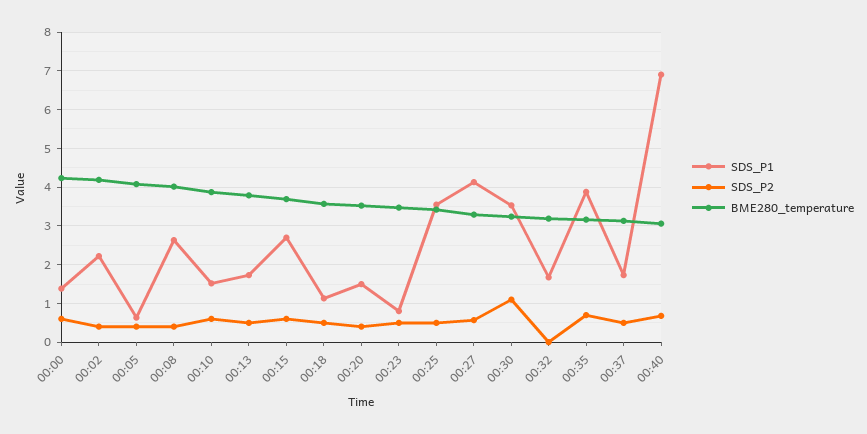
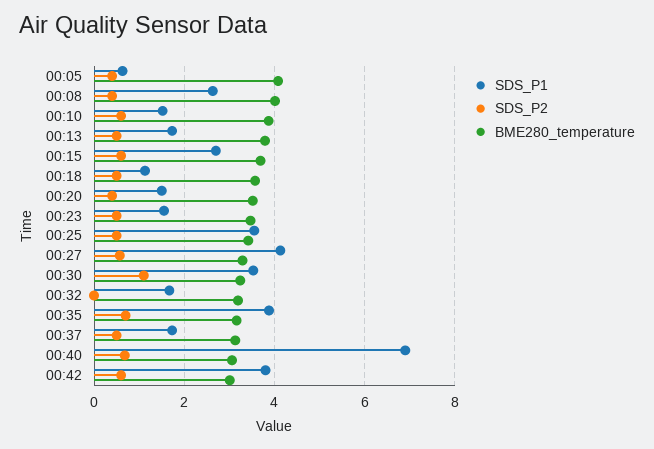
SDS_P1, 00:00: 1.4 -> none
SDS_P2, 00:00: 0.6 -> none
BME280_temperature, 00:00: 4.2 -> none
SDS_P1, 00:02: 2.2 -> none
SDS_P2, 00:02: 0.4 -> none
BME280_temperature, 00:02: 4.2 -> none
SDS_P1, 00:23: 0.8 -> 1.6
SDS_P1, 00:42: none -> 3.8
SDS_P2, 00:42: none -> 0.6
BME280_temperature, 00:42: none -> 3

